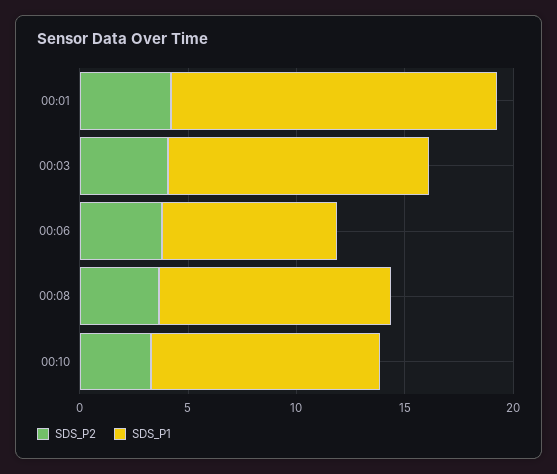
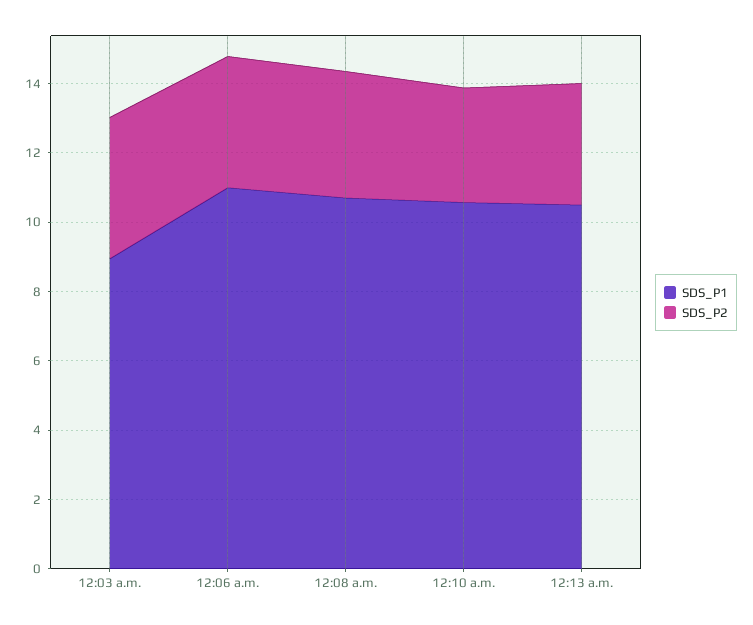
SDS_P2, 00:01: 4 -> none
SDS_P1, 00:01: 15 -> none
SDS_P1, 00:03: 12 -> 9
SDS_P1, 00:06: 8 -> 11
SDS_P1, 12:13 a.m.: none -> 10.5
SDS_P2, 12:13 a.m.: none -> 3.5

